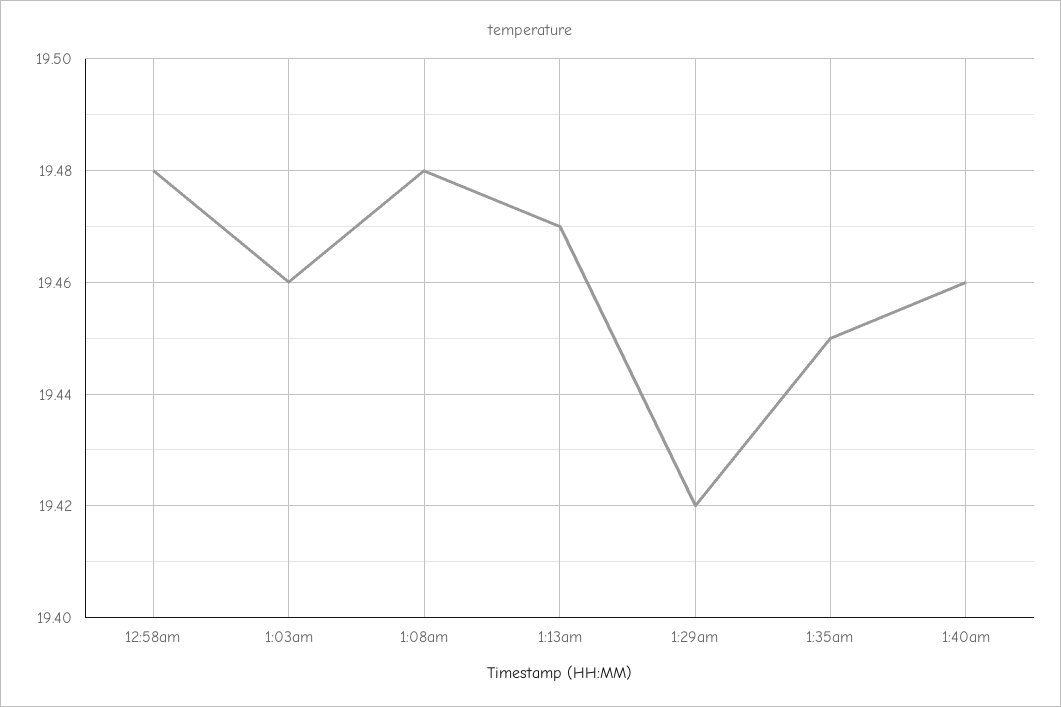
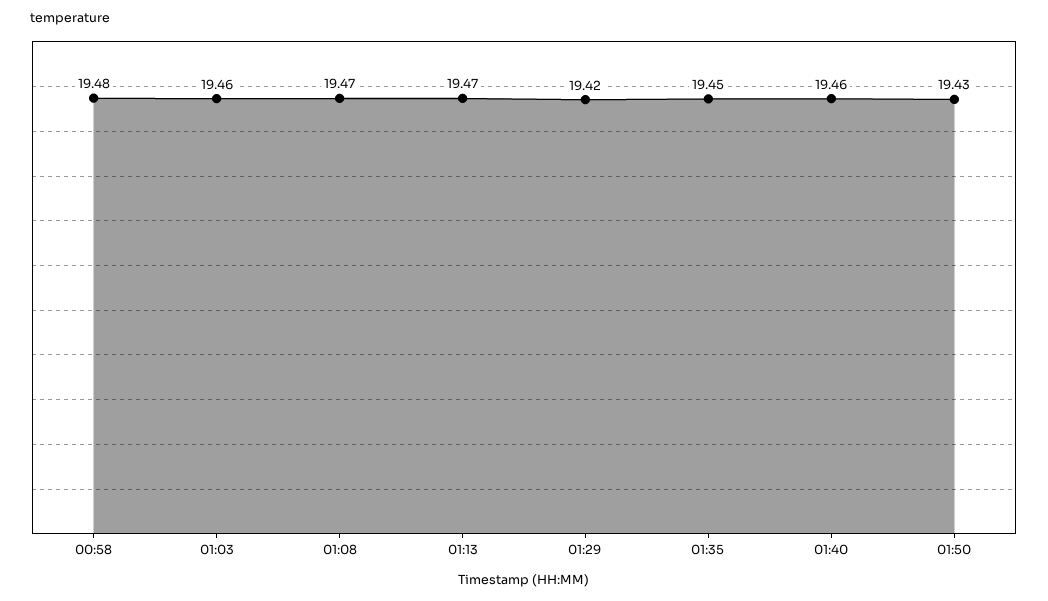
1:08am: 19.48 -> 19.47
01:50: none -> 19.43

